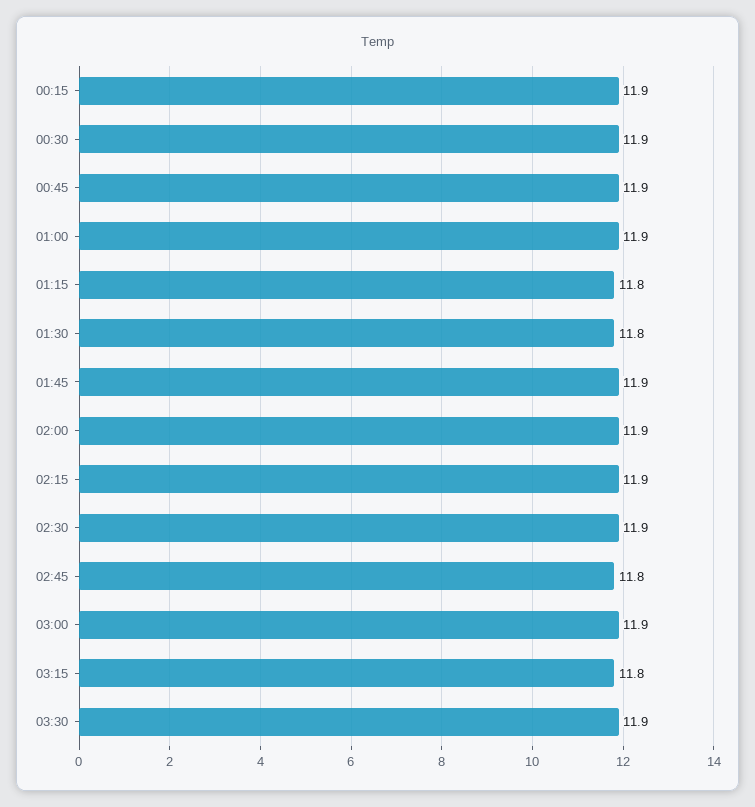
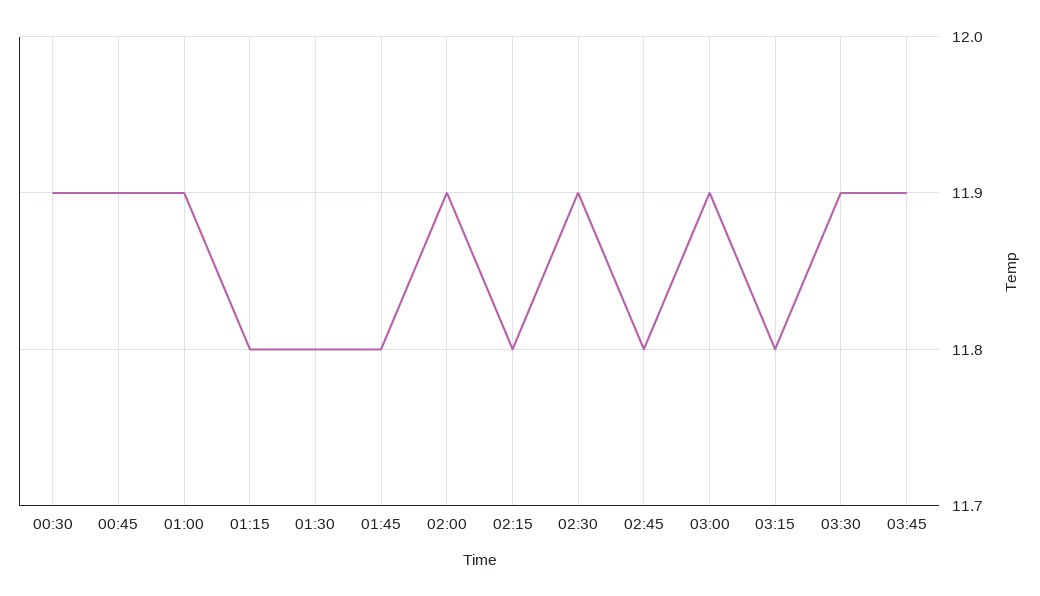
00:15: 11.9 -> none
01:45: 11.9 -> 11.8
02:15: 11.9 -> 11.8
03:45: none -> 11.9

